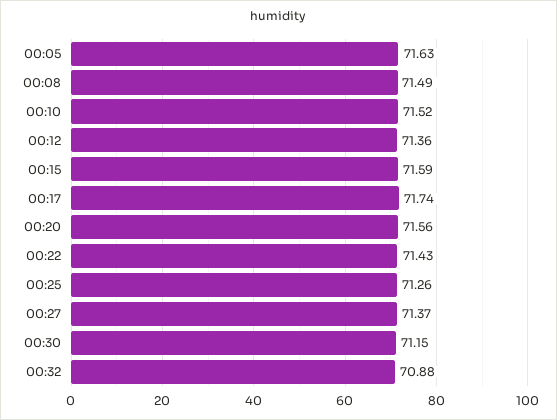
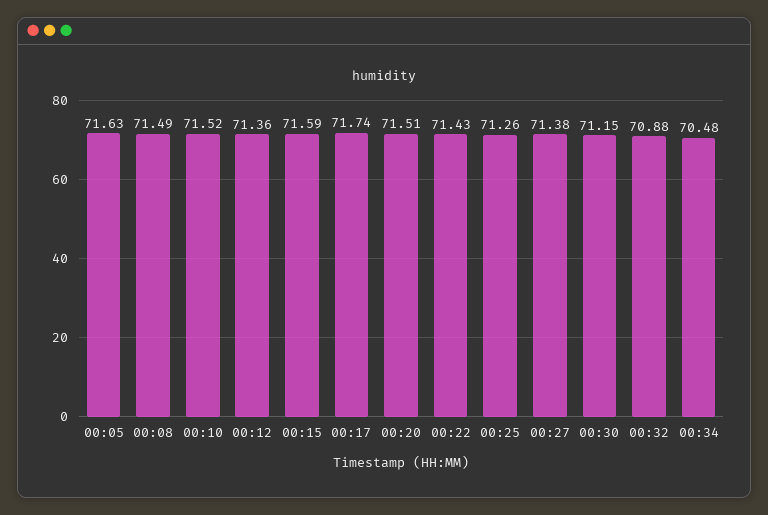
00:20: 71.56 -> 71.51
00:27: 71.37 -> 71.38
00:34: none -> 70.48

